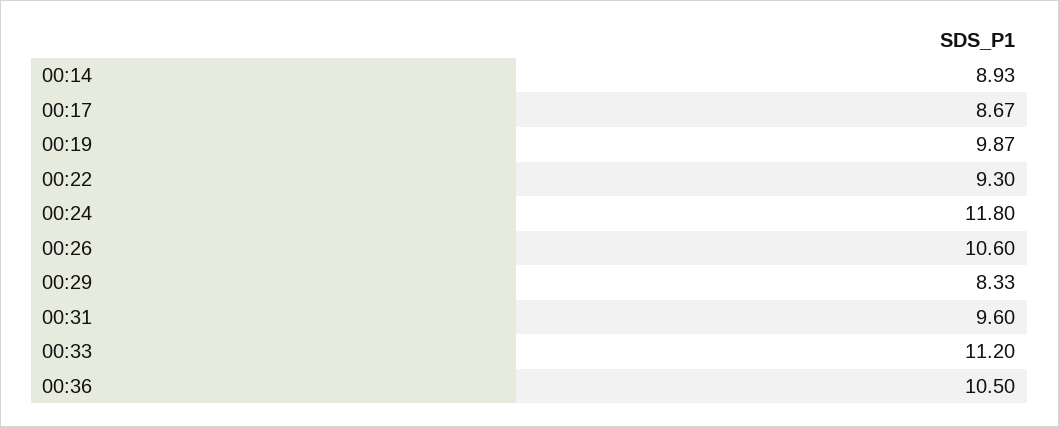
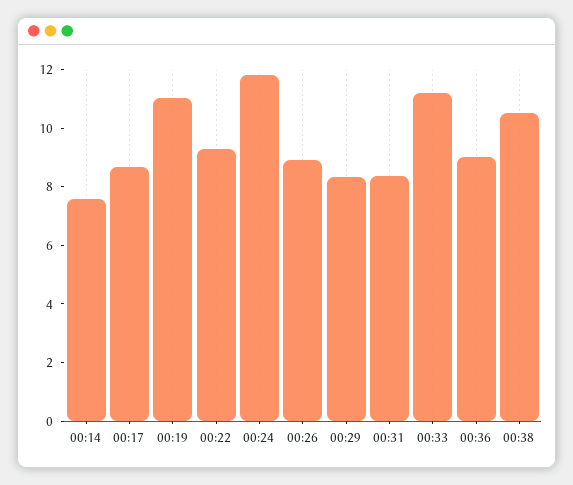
00:14: 8.93 -> 7.5
00:19: 9.87 -> 11
00:26: 10.6 -> 9
00:31: 9.6 -> 8.5
00:36: 10.5 -> 9
00:38: none -> 10.5

